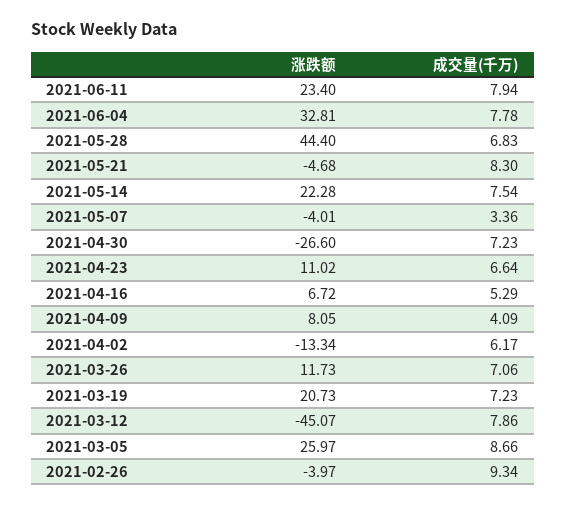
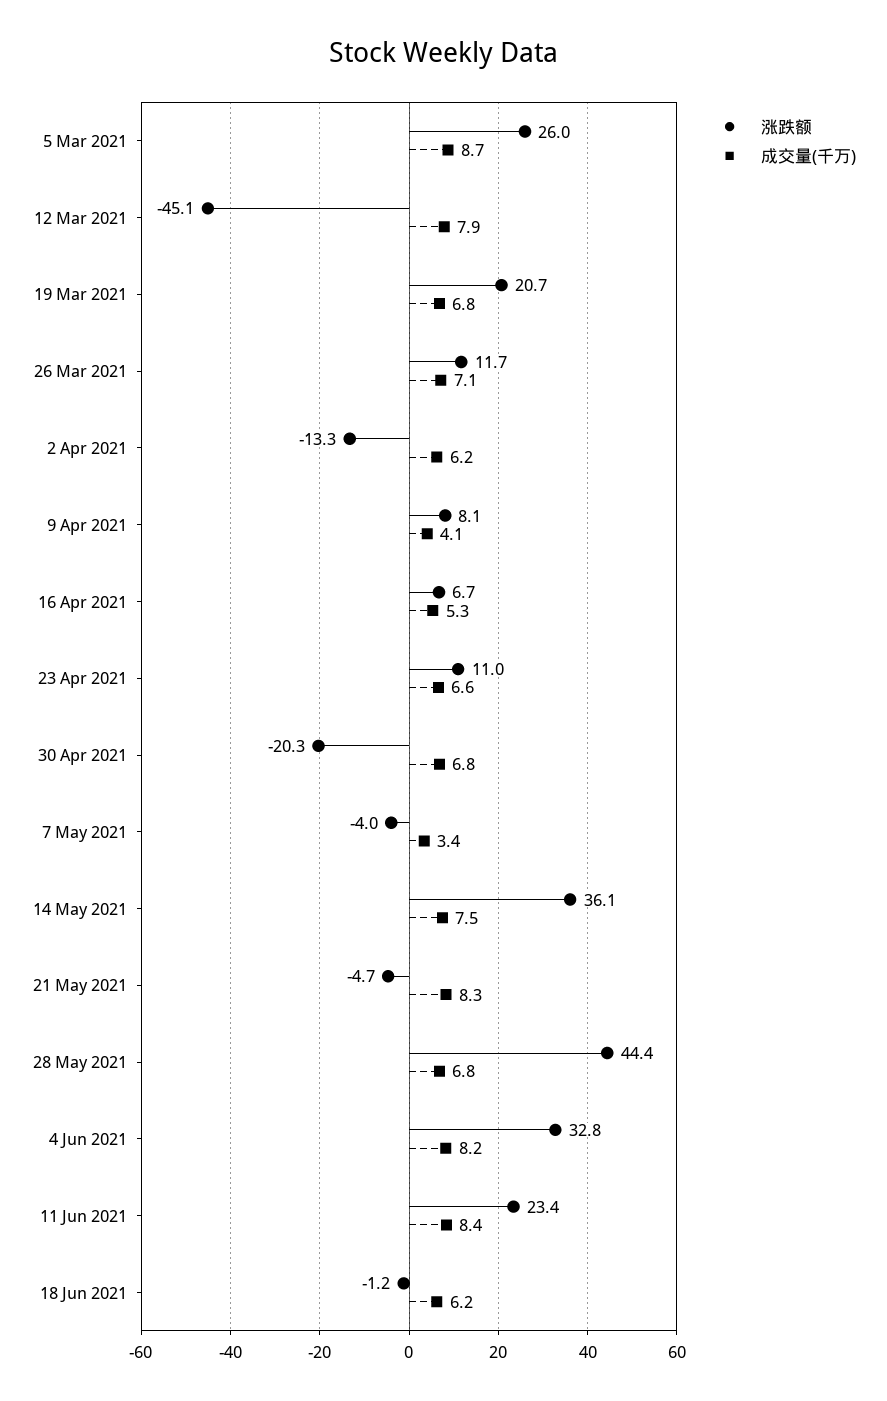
成交量(千万), 2021-06-11: 7.94 -> 8.4
成交量(千万), 2021-06-04: 7.78 -> 8.2
涨跌额, 2021-05-14: 22.28 -> 36.1
涨跌额, 2021-04-30: -26.6 -> -20.3
成交量(千万), 2021-04-30: 7.23 -> 6.8
成交量(千万), 2021-03-19: 7.23 -> 6.8
涨跌额, 2021-02-26: -3.97 -> none
成交量(千万), 2021-02-26: 9.34 -> none
涨跌额, 18 Jun 2021: none -> -1.2
成交量(千万), 18 Jun 2021: none -> 6.2

